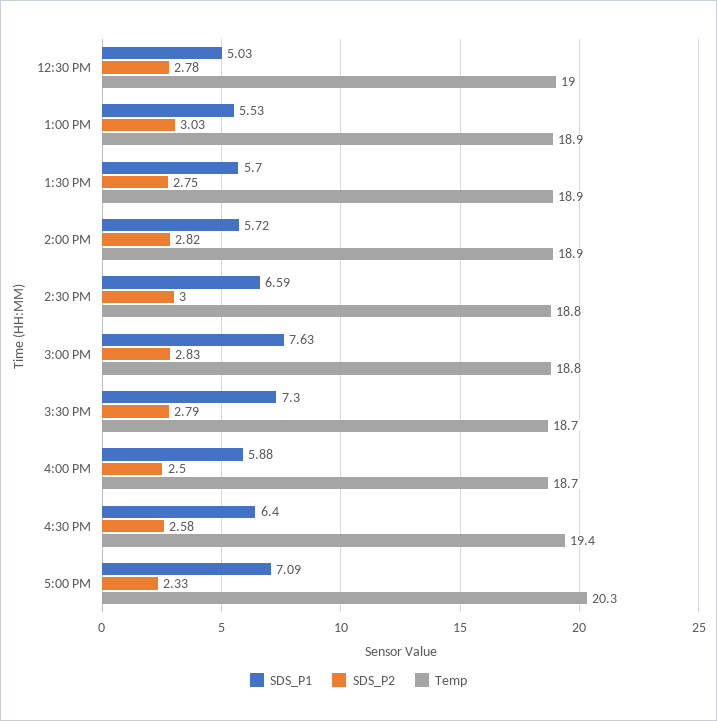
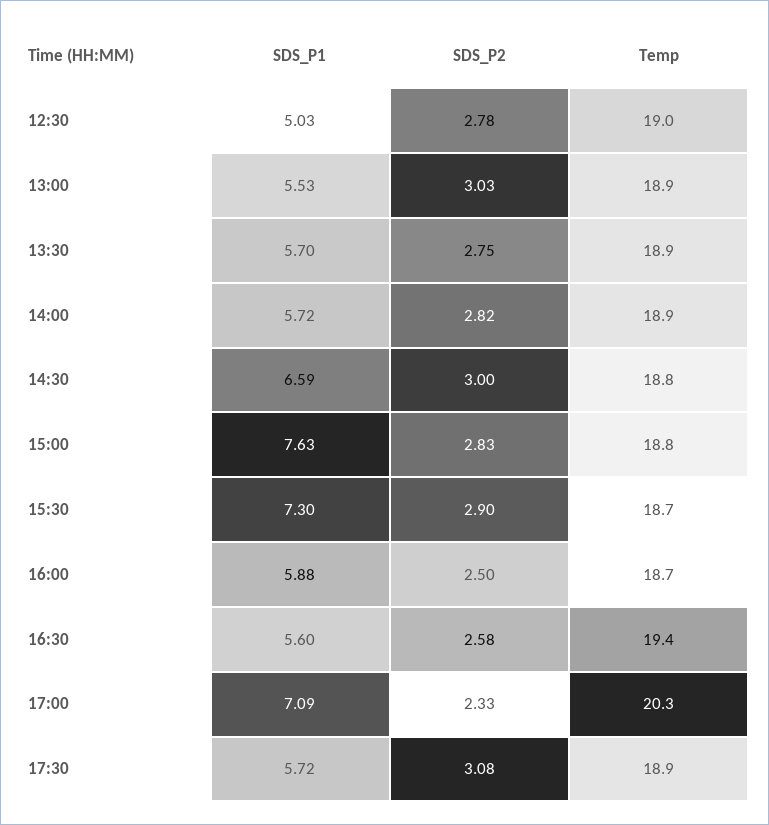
SDS_P2, 3:30 PM: 2.79 -> 2.9
SDS_P1, 4:30 PM: 6.4 -> 5.6
SDS_P1, 17:30: none -> 5.72
SDS_P2, 17:30: none -> 3.08
Temp, 17:30: none -> 18.9

